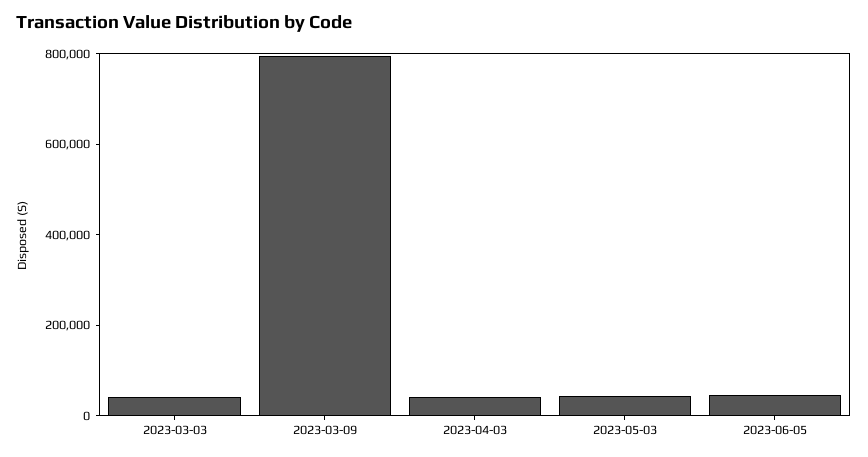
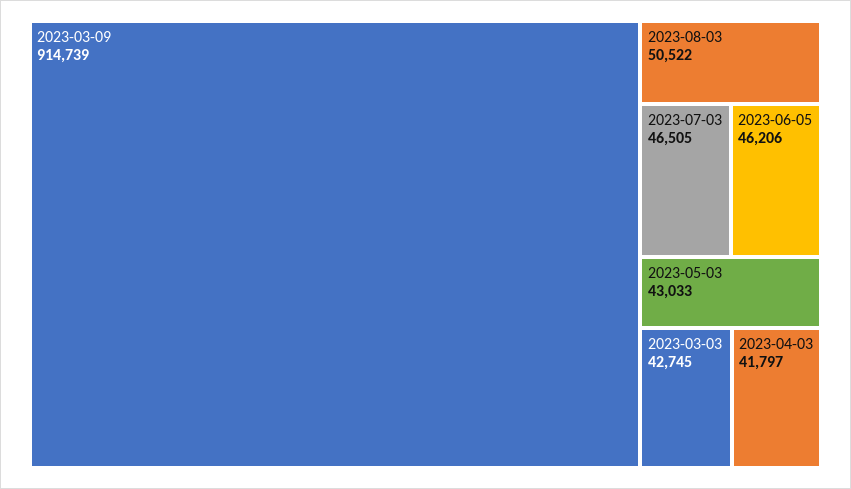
2023-03-09: 800000 -> 914739
2023-08-03: none -> 50522
2023-07-03: none -> 46505

